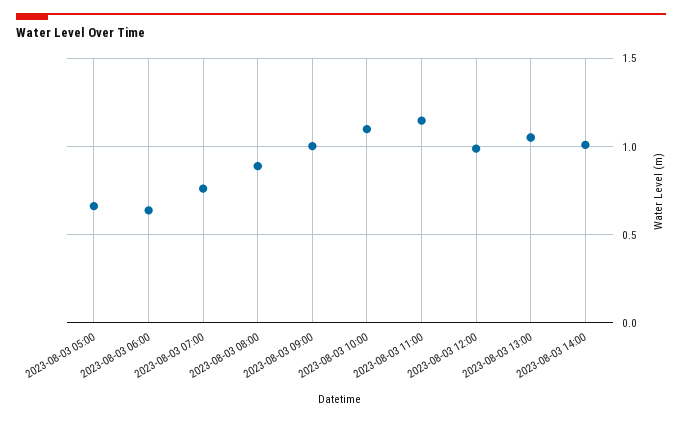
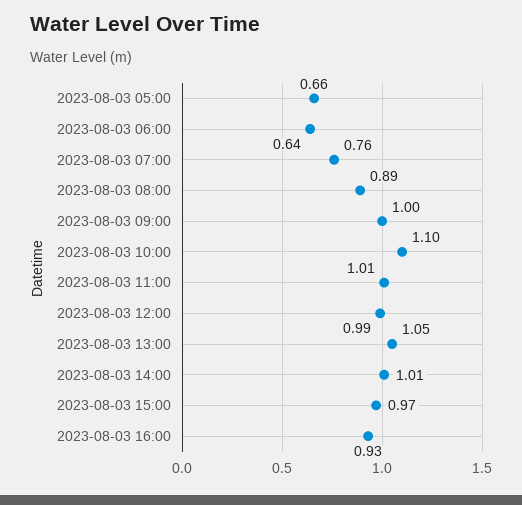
2023-08-03 11:00: 1.15 -> 1.01
2023-08-03 15:00: none -> 0.97
2023-08-03 16:00: none -> 0.93

